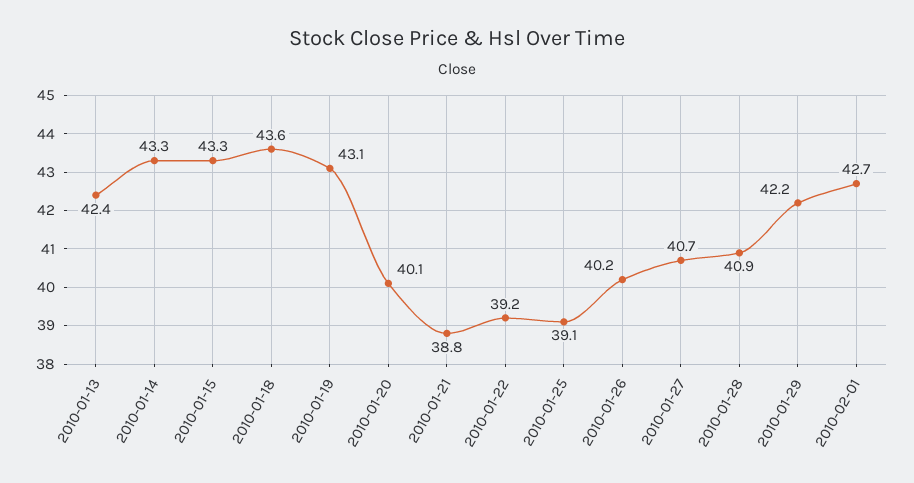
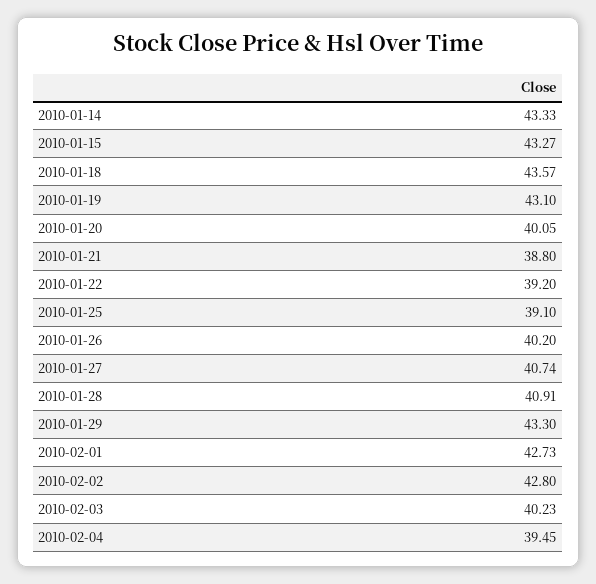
2010-01-13: 42.4 -> none
2010-01-29: 42.2 -> 43.3
2010-02-02: none -> 42.8
2010-02-03: none -> 40.23
2010-02-04: none -> 39.45

